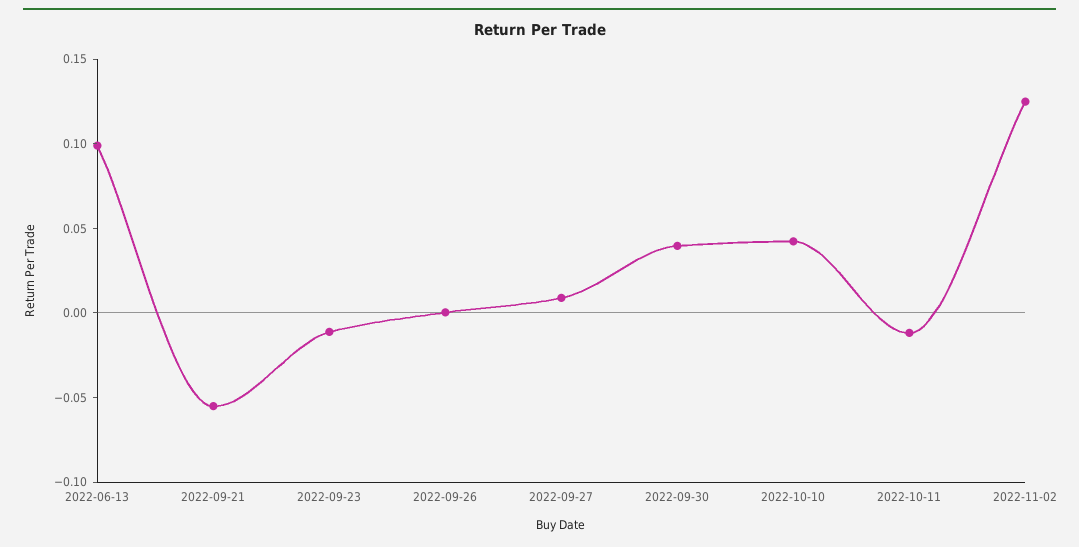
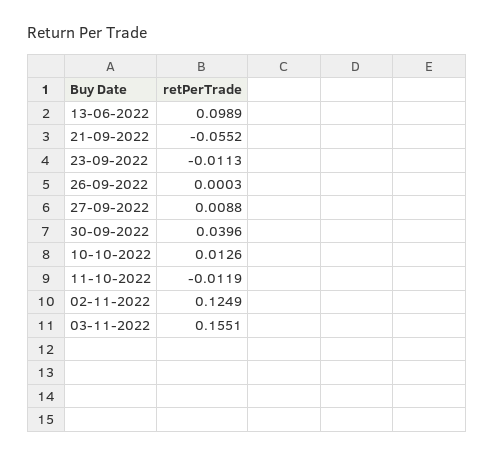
2022-10-10: 0.04 -> 0.0126
03-11-2022: none -> 0.1551

